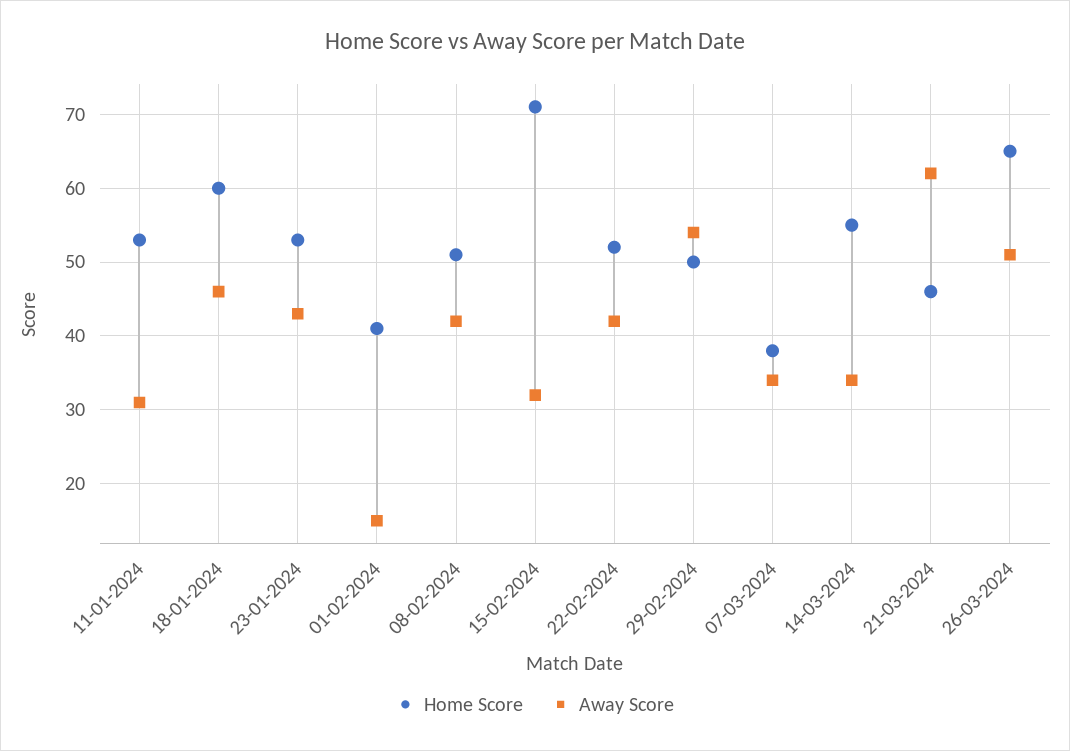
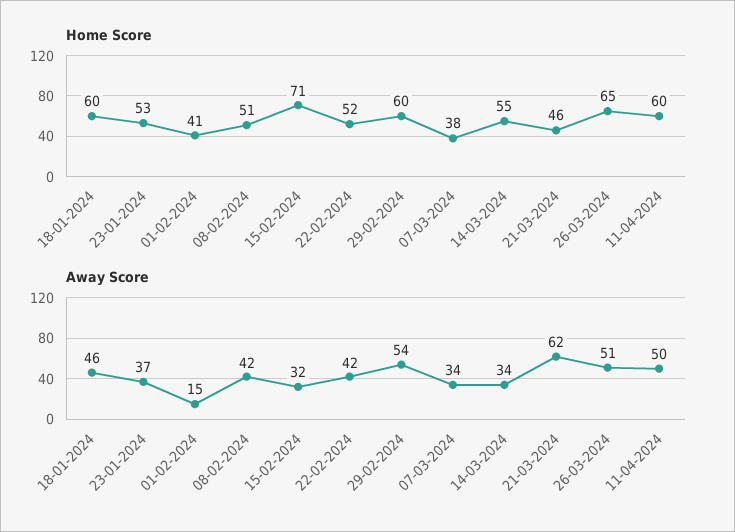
Home Score, 11-01-2024: 53 -> none
Away Score, 11-01-2024: 31 -> none
Away Score, 23-01-2024: 43 -> 37
Home Score, 29-02-2024: 50 -> 60
Home Score, 11-04-2024: none -> 60
Away Score, 11-04-2024: none -> 50

